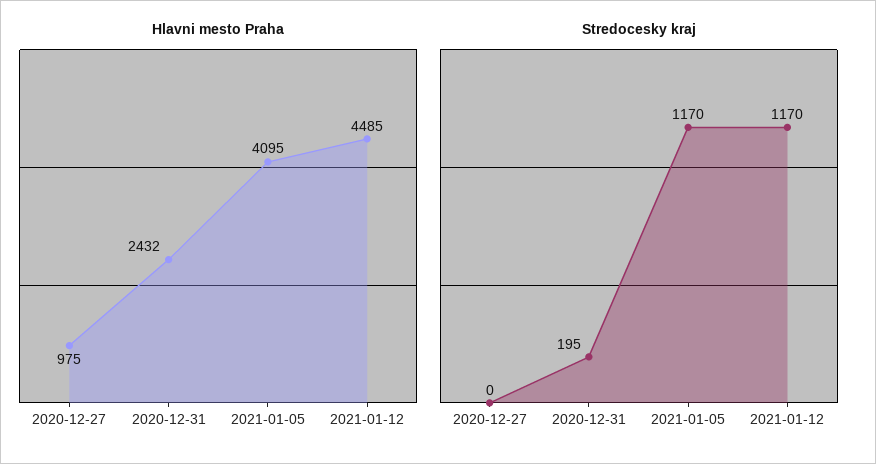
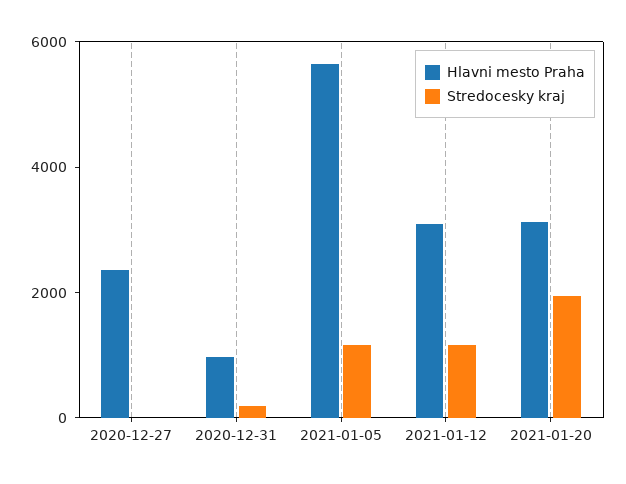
Hlavni mesto Praha, 2020-12-27: 975 -> 2500
Hlavni mesto Praha, 2020-12-31: 2432 -> 1000
Hlavni mesto Praha, 2021-01-05: 4095 -> 5500
Hlavni mesto Praha, 2021-01-12: 4485 -> 3000
Hlavni mesto Praha, 2021-01-20: none -> 3000
Stredocesky kraj, 2021-01-20: none -> 2000

